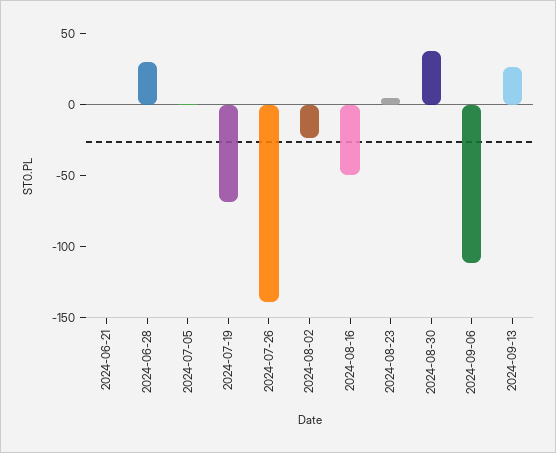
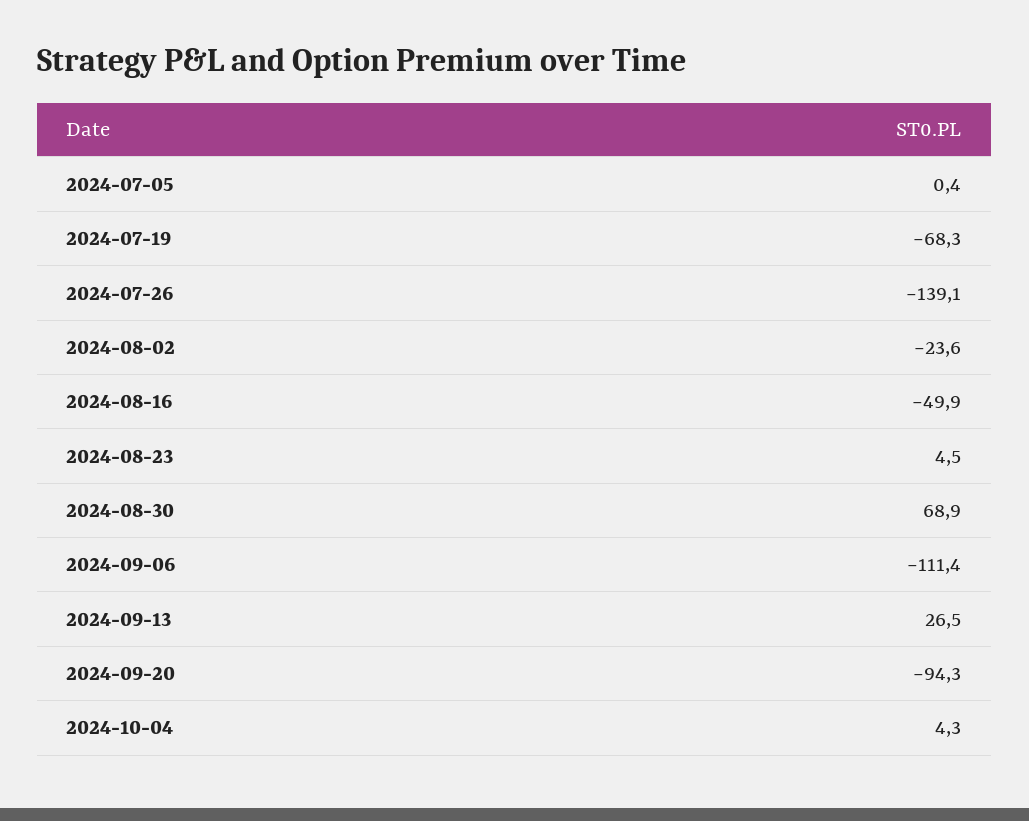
2024-06-21: 0 -> none
2024-06-28: 30 -> none
2024-08-30: 40 -> 68.9
2024-09-20: none -> -94.3
2024-10-04: none -> 4.3

